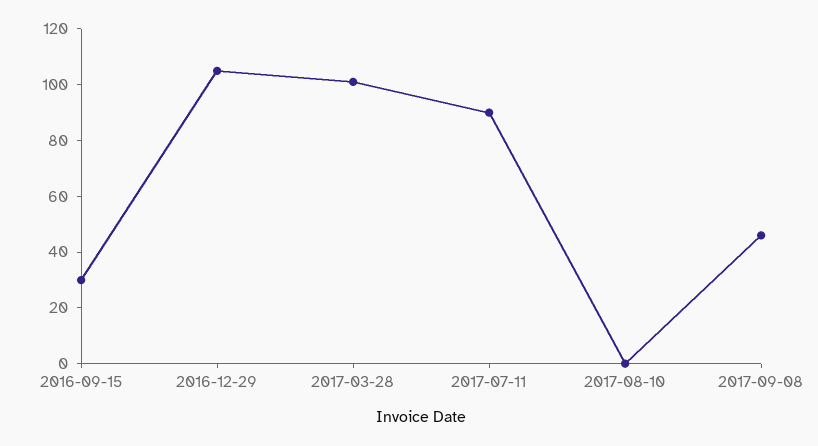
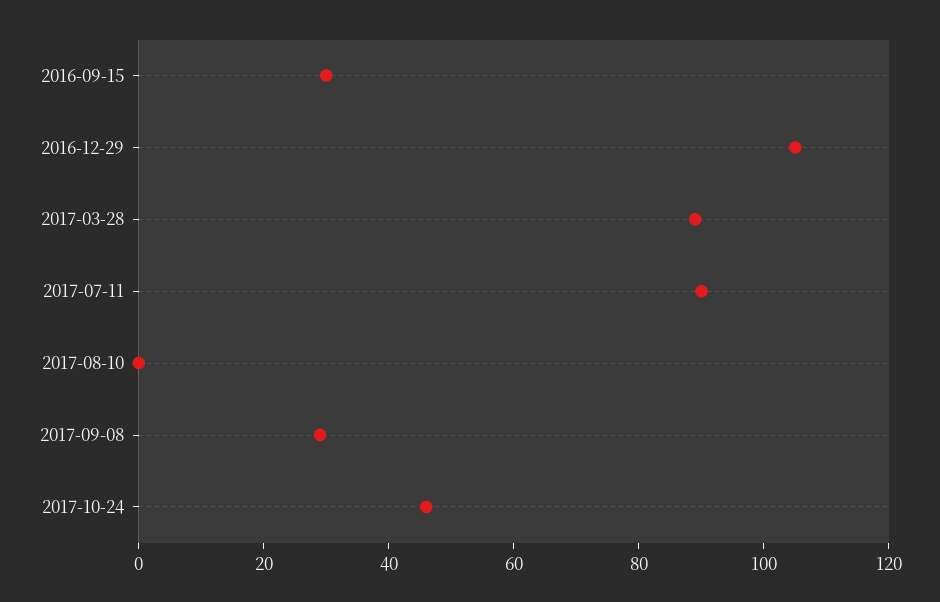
2017-03-28: 100 -> 90
2017-09-08: 45 -> 30
2017-10-24: none -> 45

